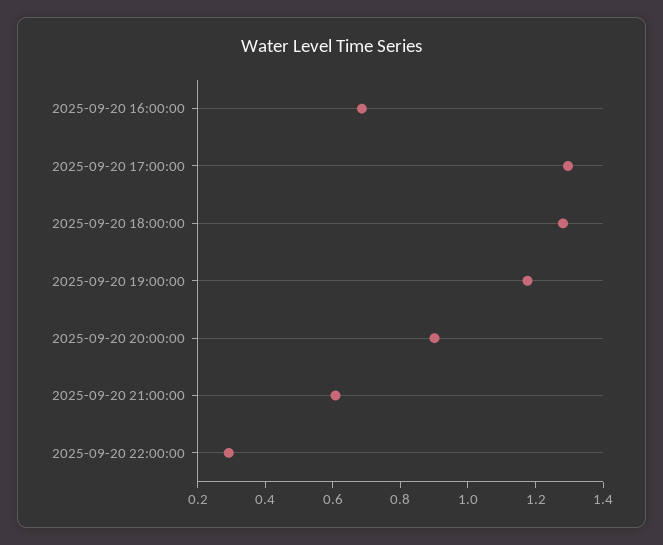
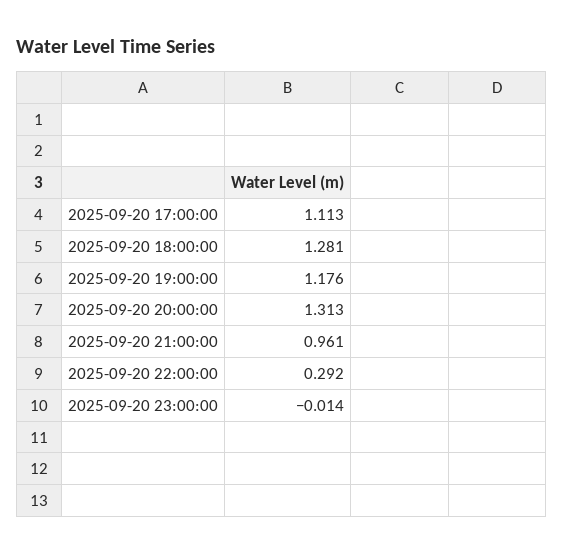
2025-09-20 16:00:00: 0.7 -> none
2025-09-20 17:00:00: 1.3 -> 1.113
2025-09-20 20:00:00: 0.9 -> 1.313
2025-09-20 21:00:00: 0.6 -> 0.961
2025-09-20 23:00:00: none -> -0.014

